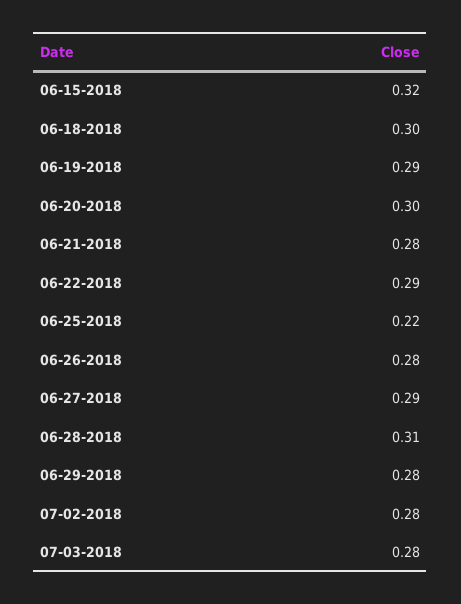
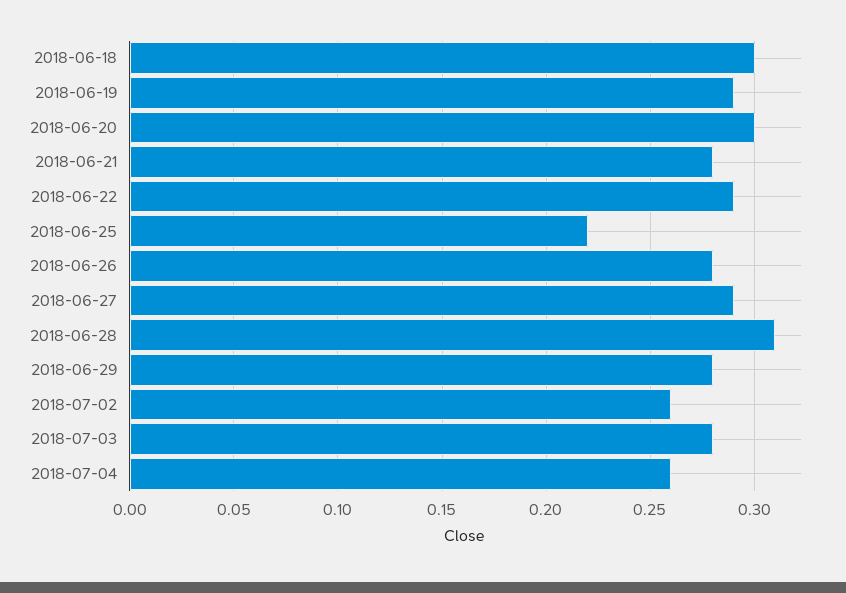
06-15-2018: 0.32 -> none
07-02-2018: 0.28 -> 0.26
2018-07-04: none -> 0.26

